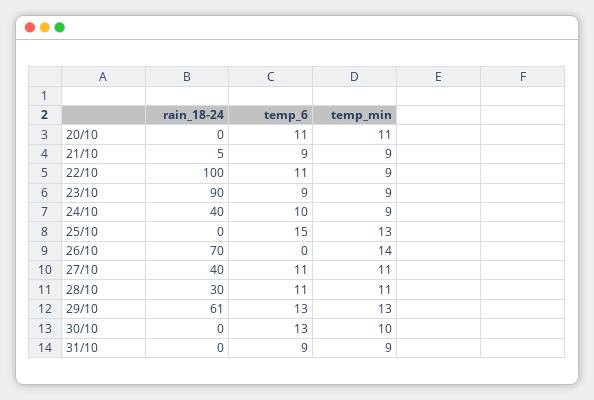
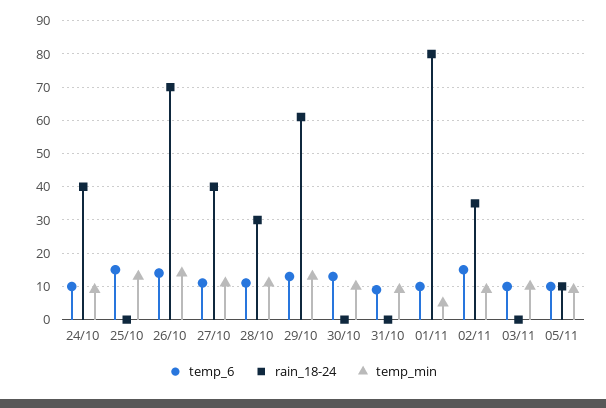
rain_18-24, 20/10: 0 -> none
temp_6, 20/10: 11 -> none
temp_min, 20/10: 11 -> none
rain_18-24, 21/10: 5 -> none
temp_6, 21/10: 9 -> none
temp_min, 21/10: 9 -> none
rain_18-24, 22/10: 100 -> none
temp_6, 22/10: 11 -> none
temp_min, 22/10: 9 -> none
rain_18-24, 23/10: 90 -> none
temp_6, 23/10: 9 -> none
temp_min, 23/10: 9 -> none
temp_6, 26/10: 0 -> 15
temp_6, 01/11: none -> 10
rain_18-24, 01/11: none -> 80
temp_min, 01/11: none -> 5
temp_6, 02/11: none -> 15
rain_18-24, 02/11: none -> 35
temp_min, 02/11: none -> 10
temp_6, 03/11: none -> 10
rain_18-24, 03/11: none -> 0
temp_min, 03/11: none -> 10
temp_6, 05/11: none -> 10
rain_18-24, 05/11: none -> 10
temp_min, 05/11: none -> 10

